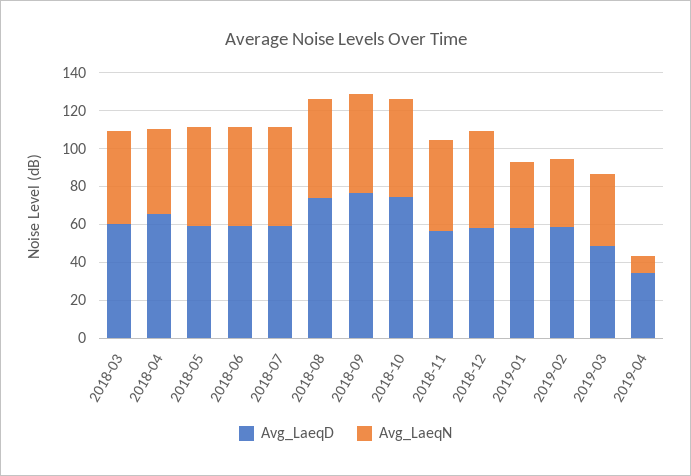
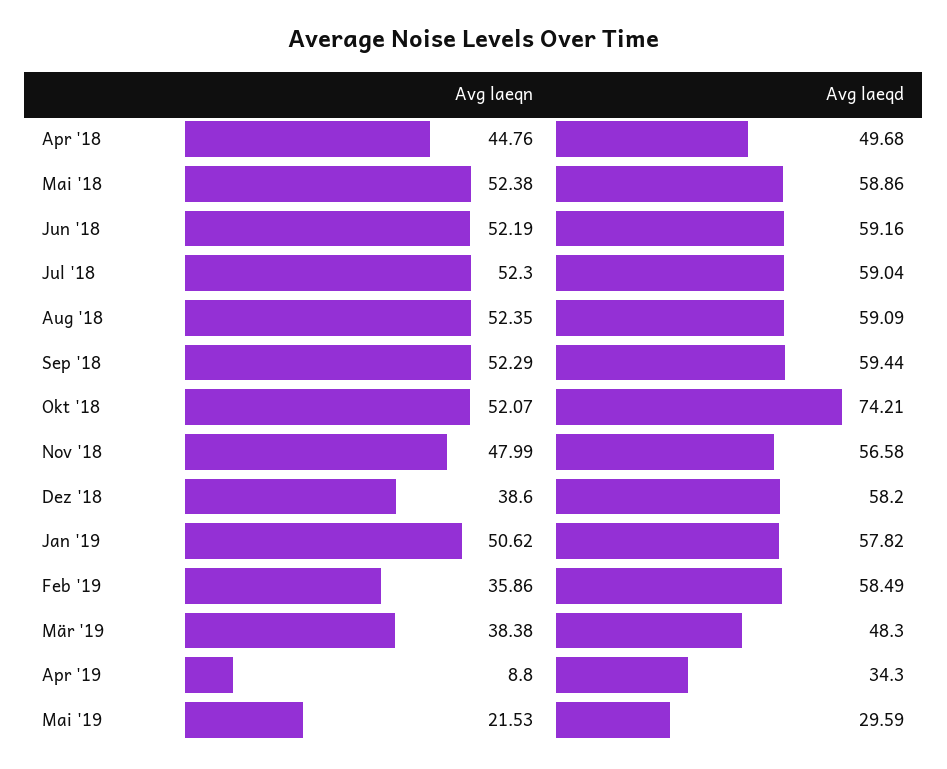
Avg_LaeqD, 2018-03: 60 -> none
Avg_LaeqN, 2018-03: 50 -> none
Avg_LaeqD, 2018-04: 65 -> 49.68
Avg_LaeqD, 2018-08: 75 -> 59.09
Avg_LaeqD, 2018-09: 75 -> 59.44
Avg_LaeqN, 2018-12: 50 -> 38.6
Avg_LaeqN, 2019-01: 35 -> 50.62
Avg_LaeqN, Mai '19: none -> 21.53
Avg_LaeqD, Mai '19: none -> 29.59

